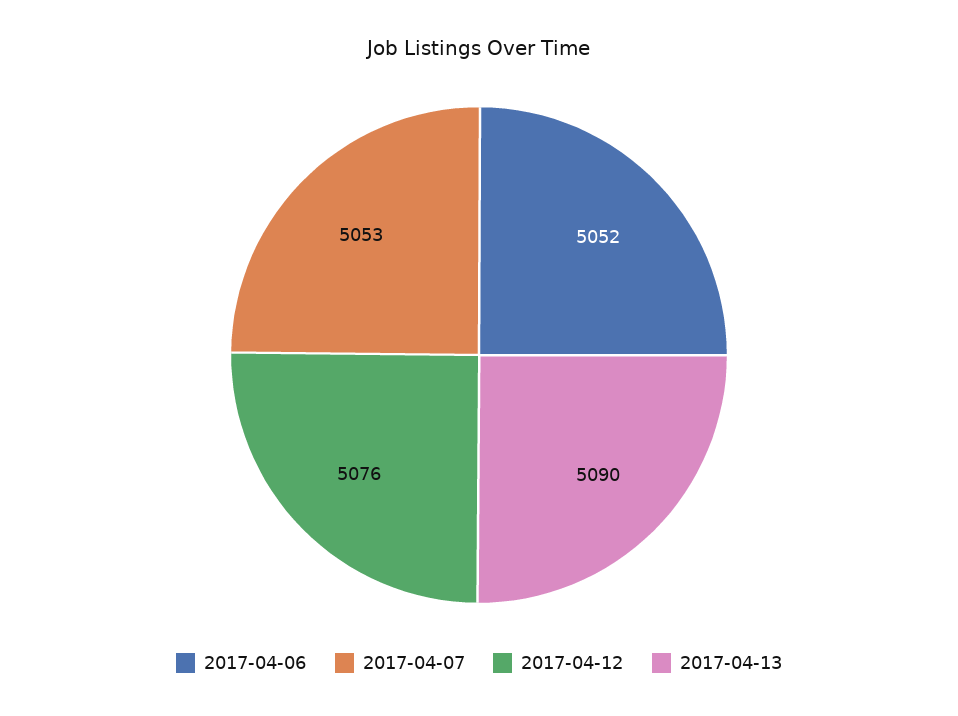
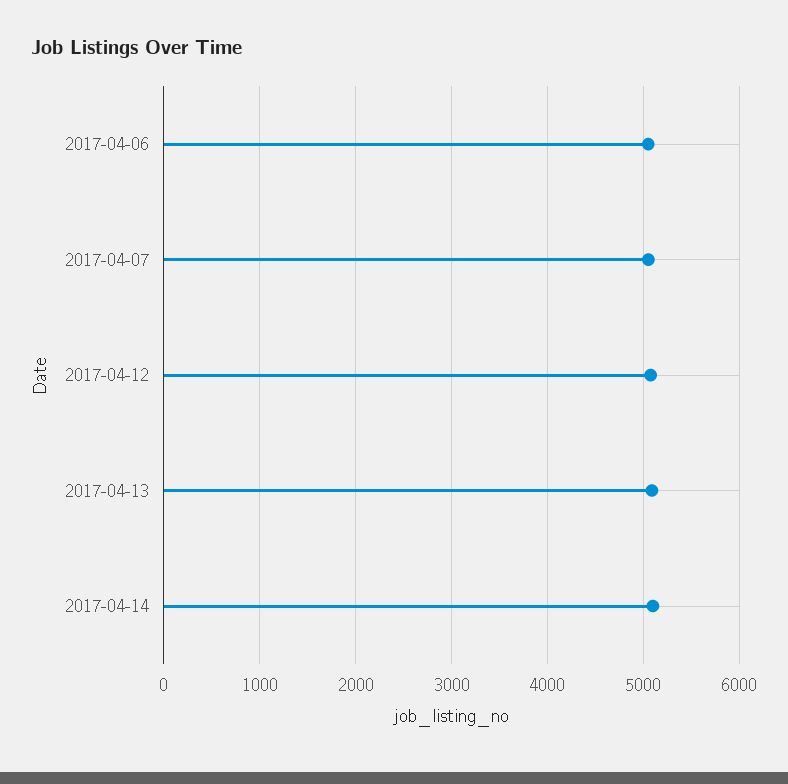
2017-04-14: none -> 5100

